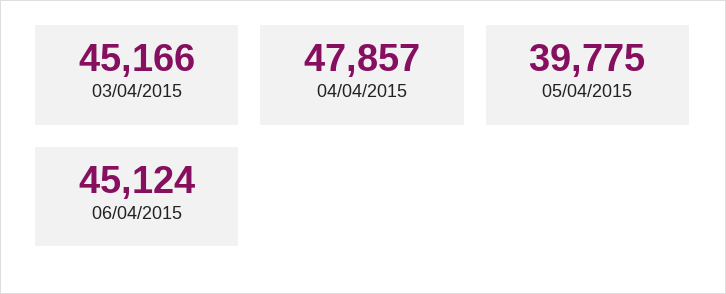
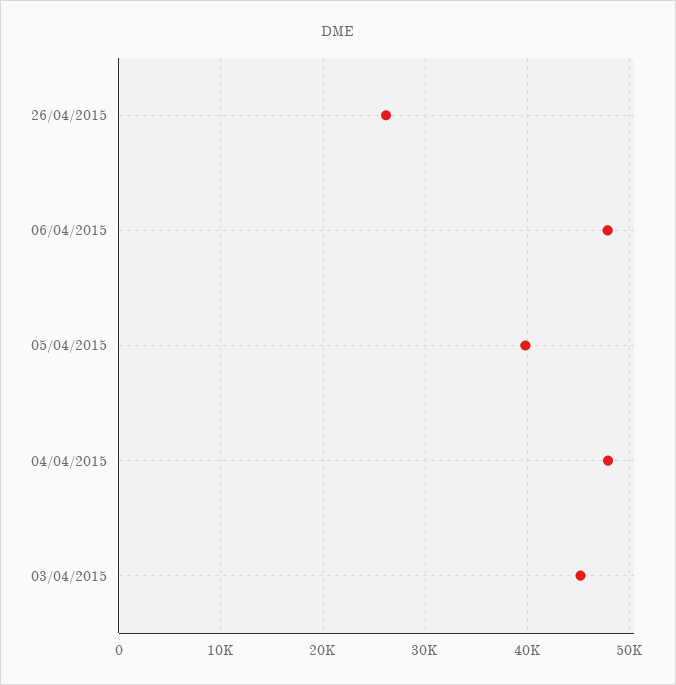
06/04/2015: 45124 -> 48000
26/04/2015: none -> 26000

